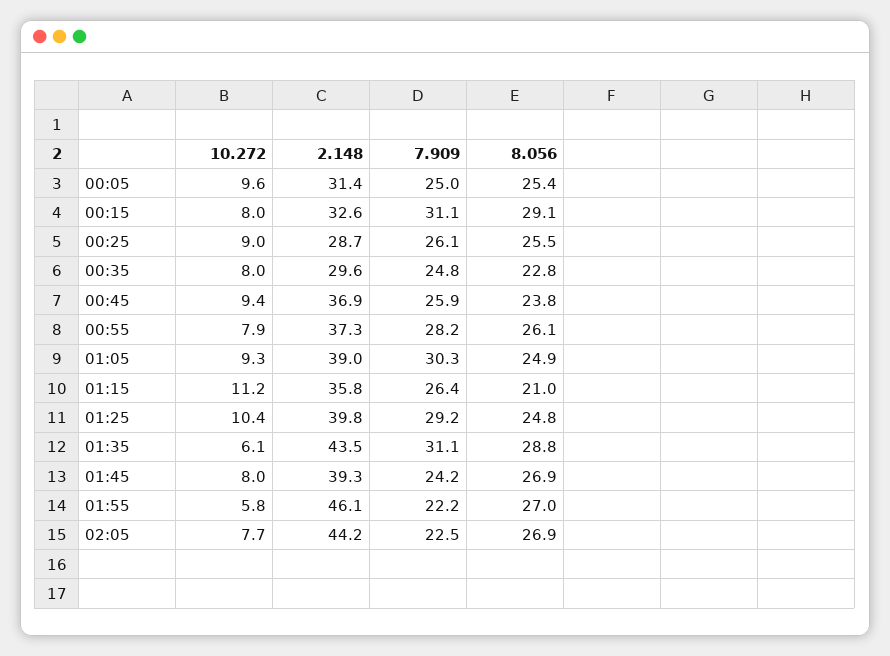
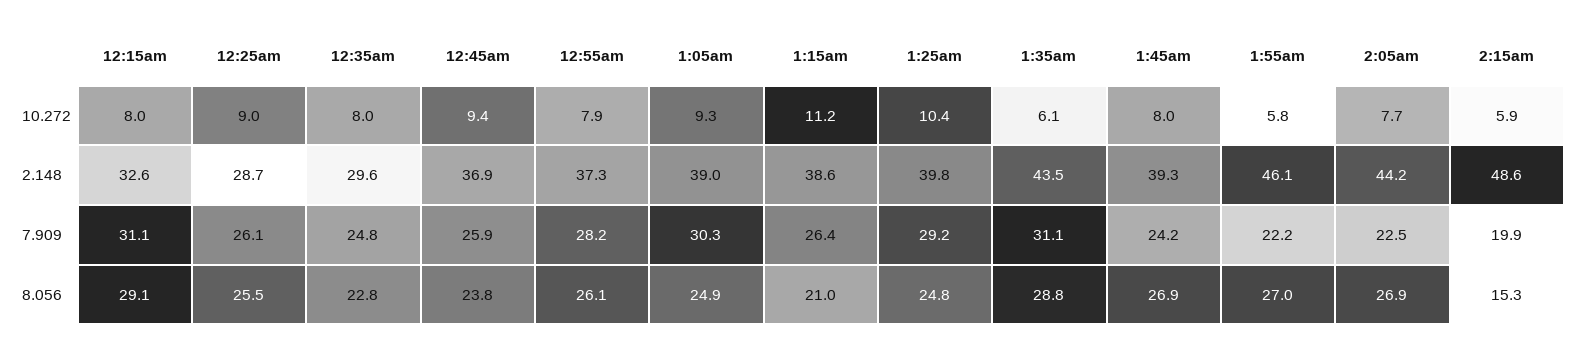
10.272, 00:05: 9.6 -> none
2.148, 00:05: 31.4 -> none
7.909, 00:05: 25 -> none
8.056, 00:05: 25.4 -> none
2.148, 01:15: 35.8 -> 38.6
10.272, 2:15am: none -> 5.9
2.148, 2:15am: none -> 48.6
7.909, 2:15am: none -> 19.9
8.056, 2:15am: none -> 15.3

